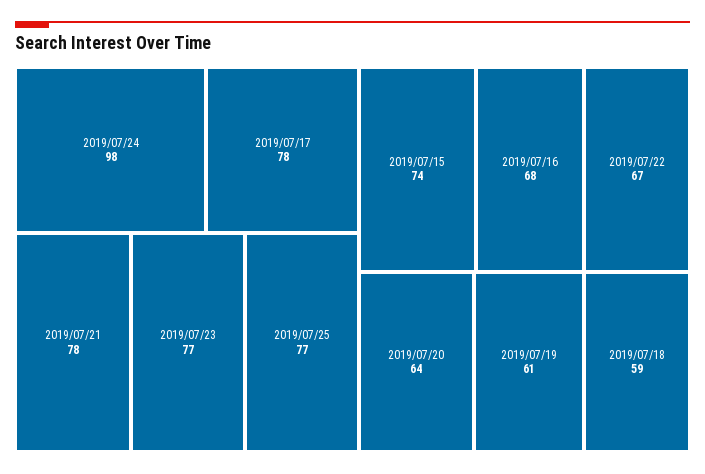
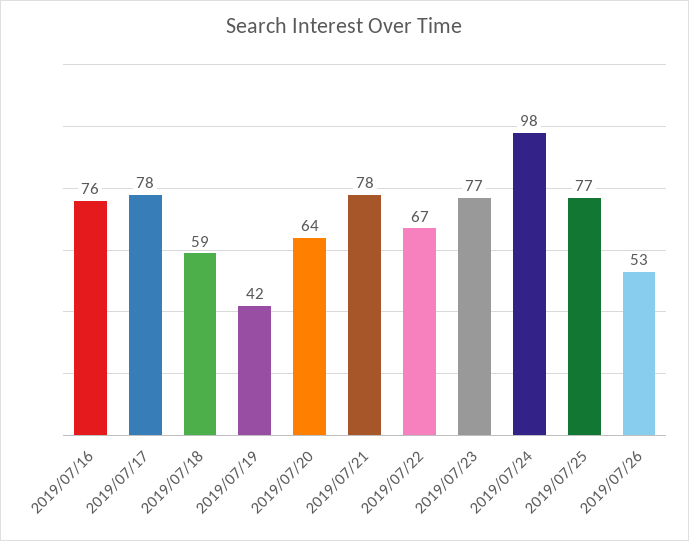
2019/07/15: 74 -> none
2019/07/16: 68 -> 76
2019/07/19: 61 -> 42
2019/07/26: none -> 53

